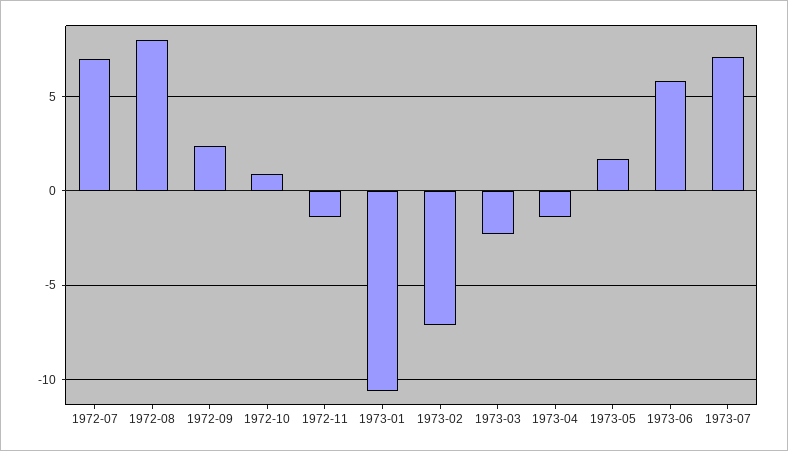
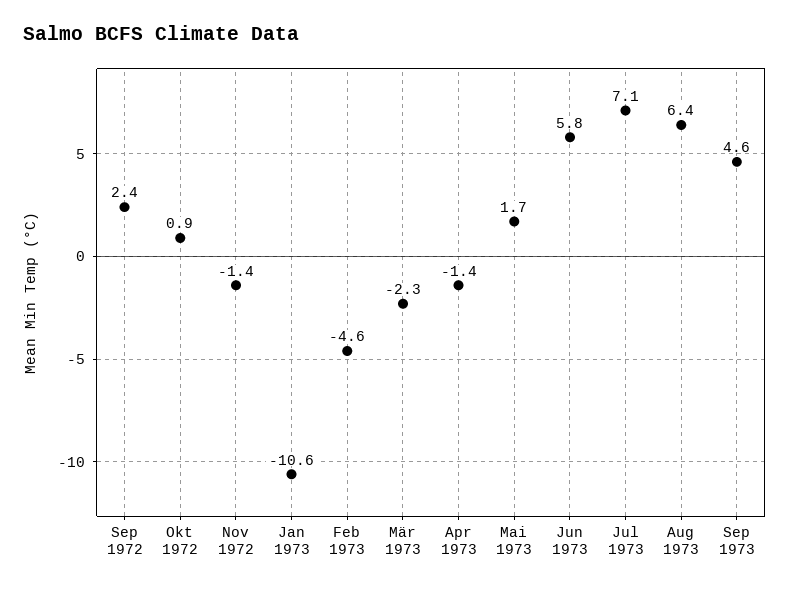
1972-07: 7 -> none
1972-08: 8 -> none
1973-02: -7 -> -4.6
Aug 1973: none -> 6.4
Sep 1973: none -> 4.6

